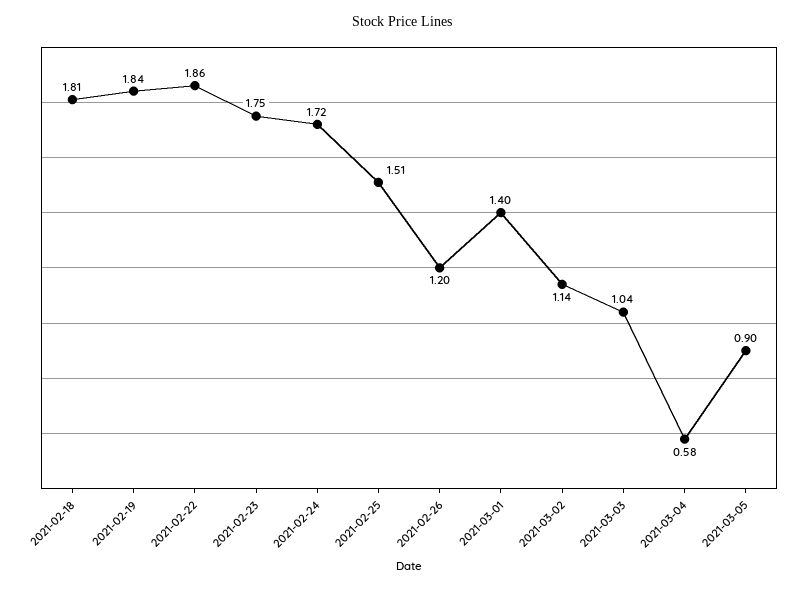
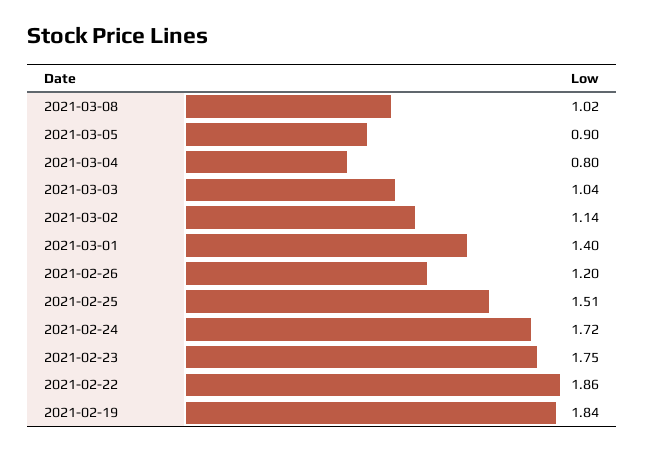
2021-02-18: 1.81 -> none
2021-03-04: 0.58 -> 0.8
2021-03-08: none -> 1.02

